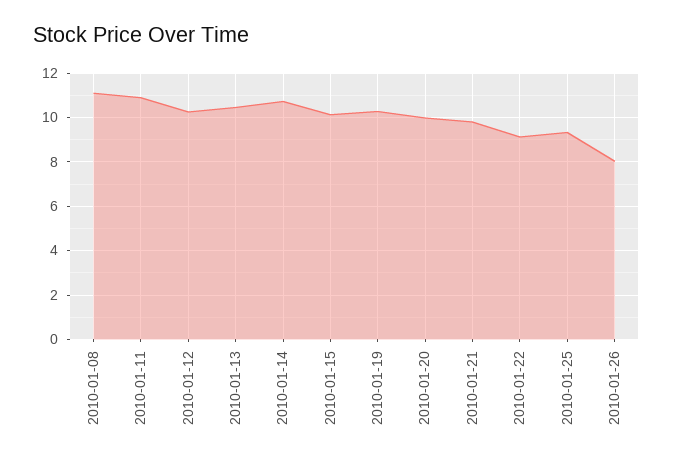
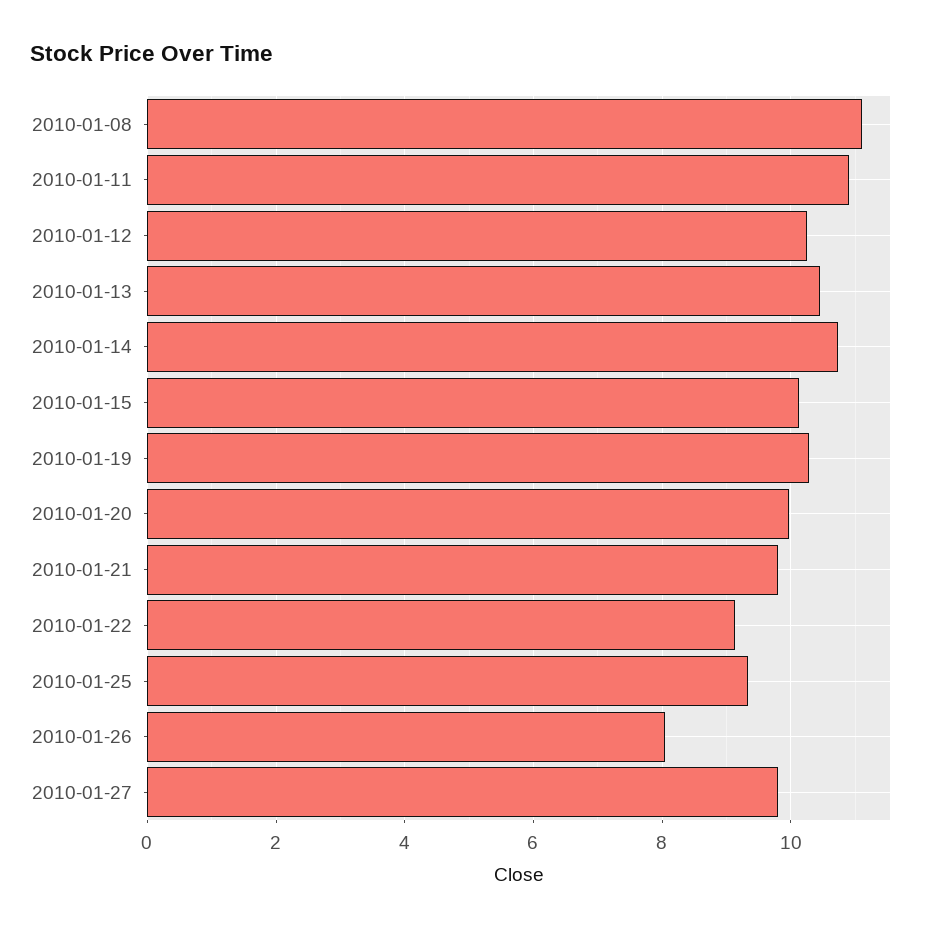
2010-01-27: none -> 9.8

